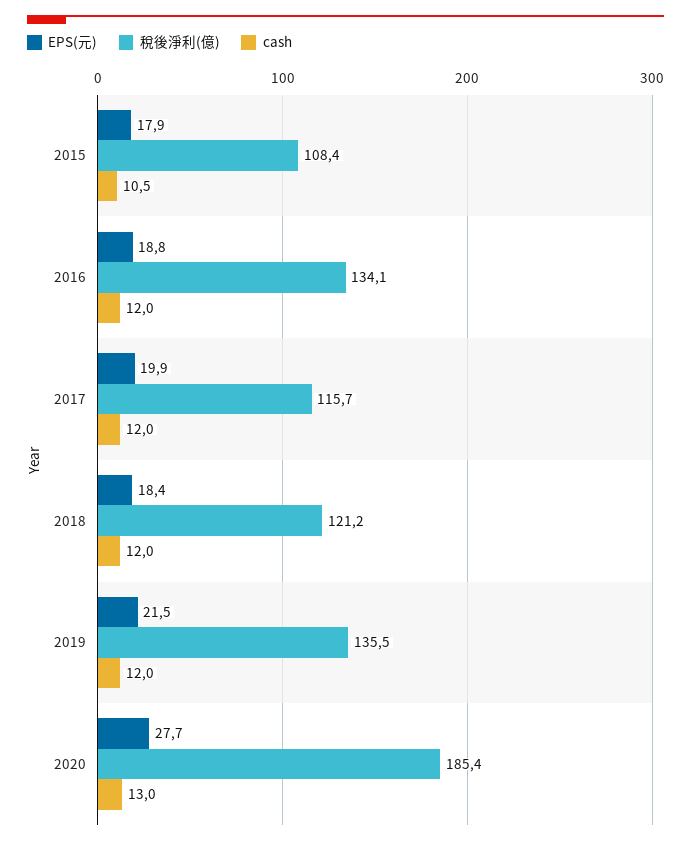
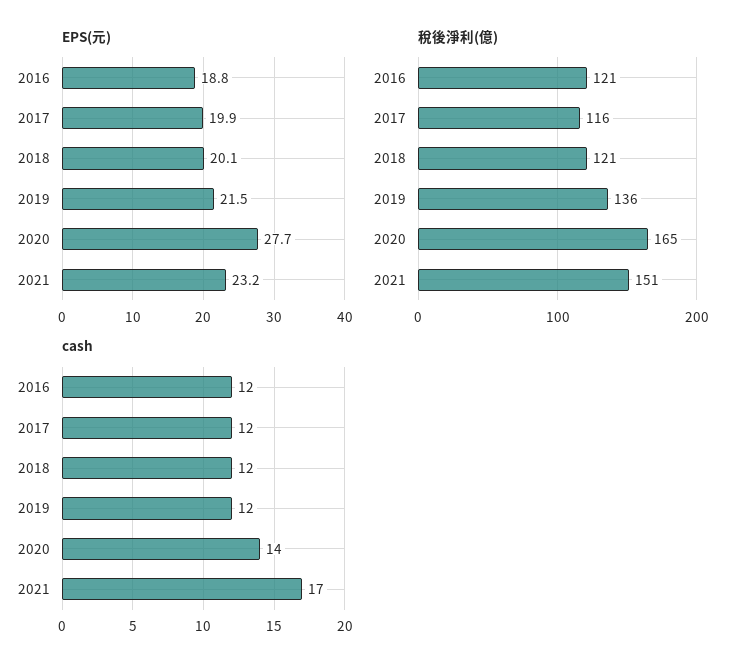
EPS(元), 2015: 17.9 -> none
稅後淨利(億), 2015: 108.4 -> none
cash, 2015: 10.5 -> none
稅後淨利(億), 2016: 134.1 -> 121
EPS(元), 2018: 18.4 -> 20.1
稅後淨利(億), 2020: 185.4 -> 165
cash, 2020: 13 -> 14
EPS(元), 2021: none -> 23.2
稅後淨利(億), 2021: none -> 151
cash, 2021: none -> 17

